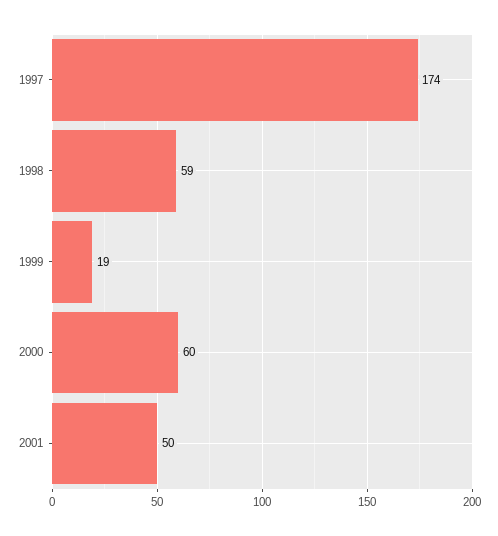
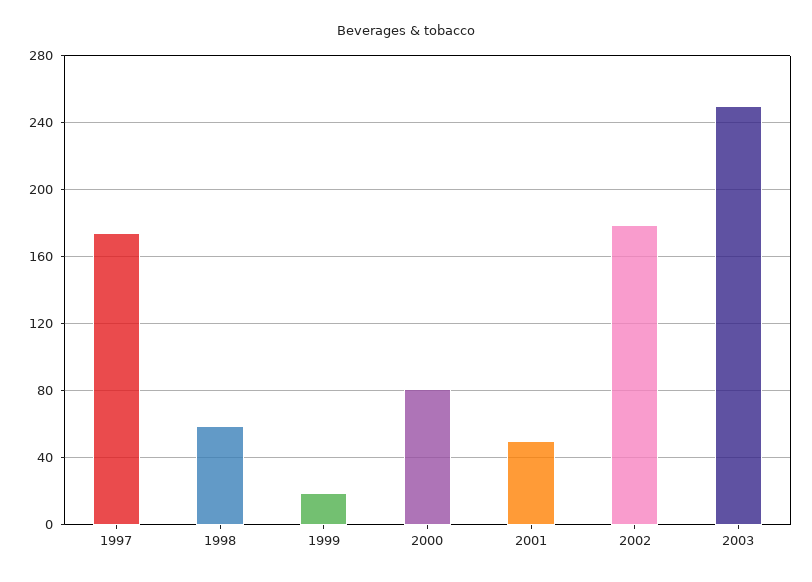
2000: 60 -> 80
2002: none -> 180
2003: none -> 250

